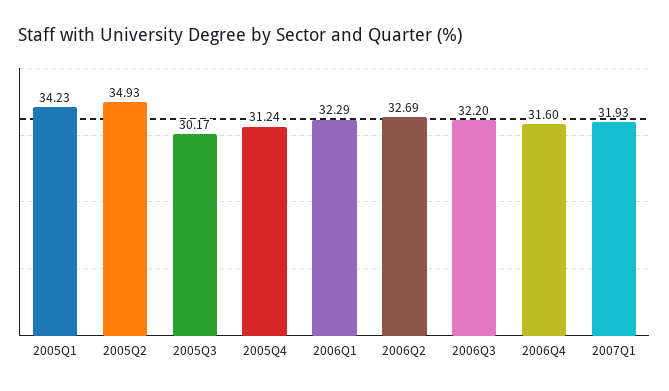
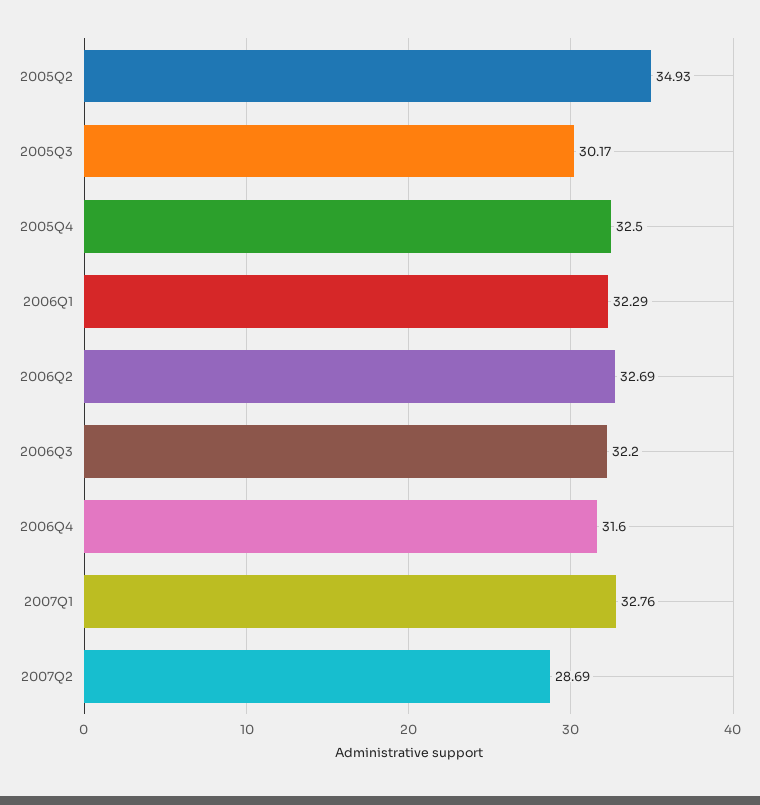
2005Q1: 34.23 -> none
2005Q4: 31.24 -> 32.5
2007Q1: 31.93 -> 32.76
2007Q2: none -> 28.69

